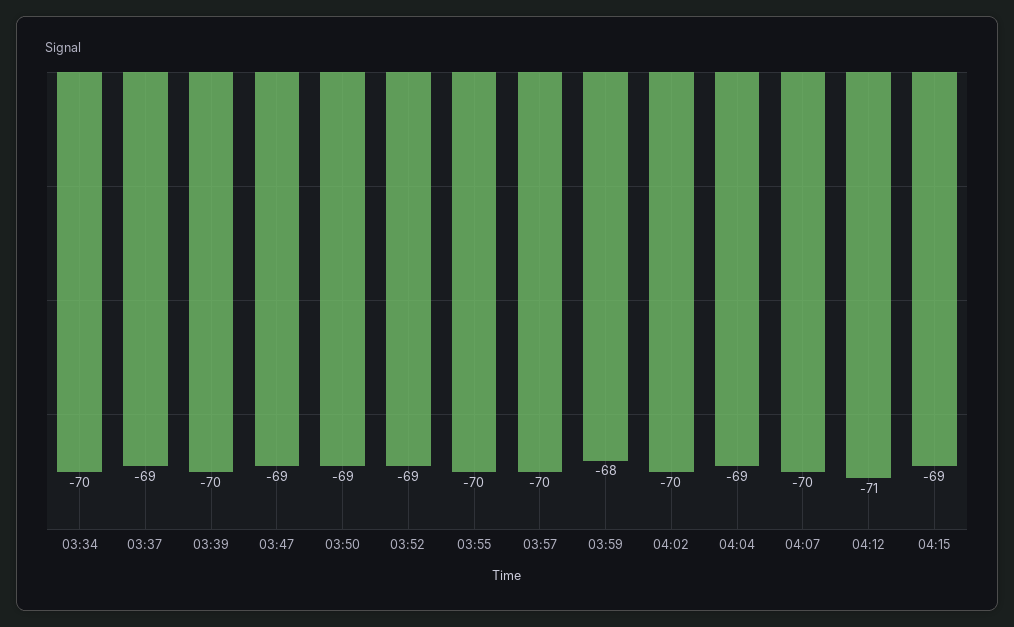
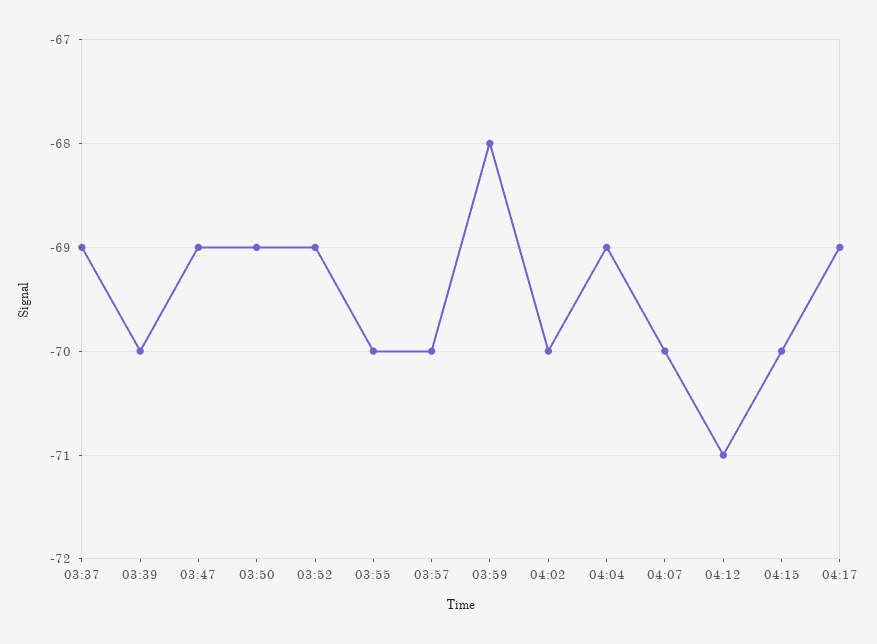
03:34: -70 -> none
04:15: -69 -> -70
04:17: none -> -69

